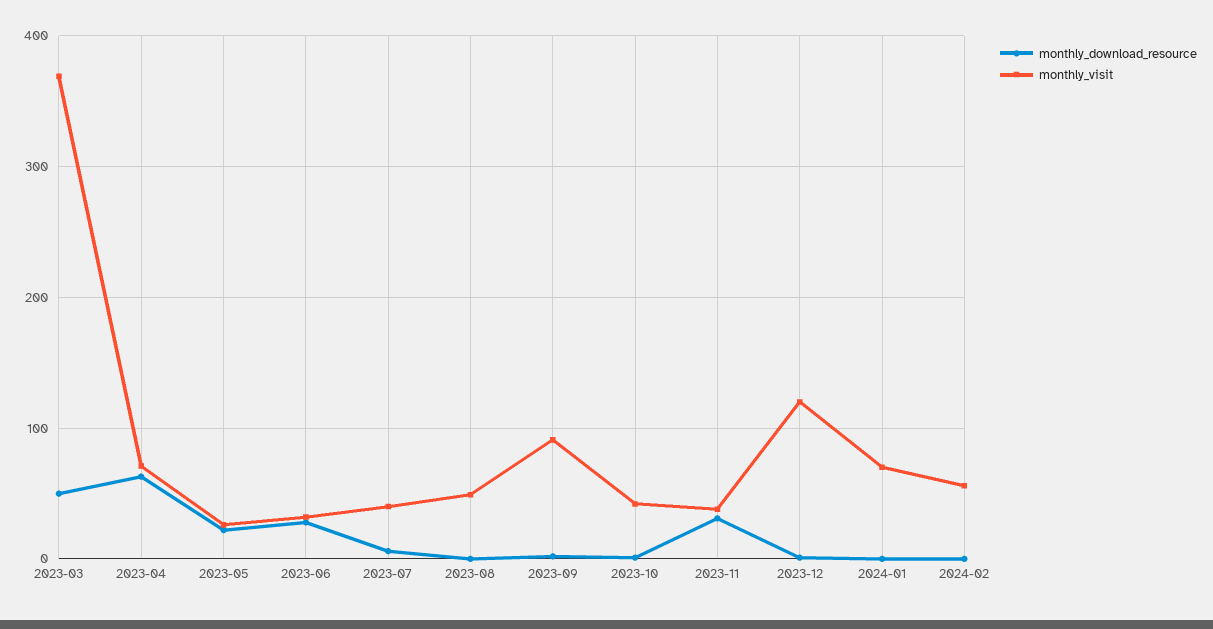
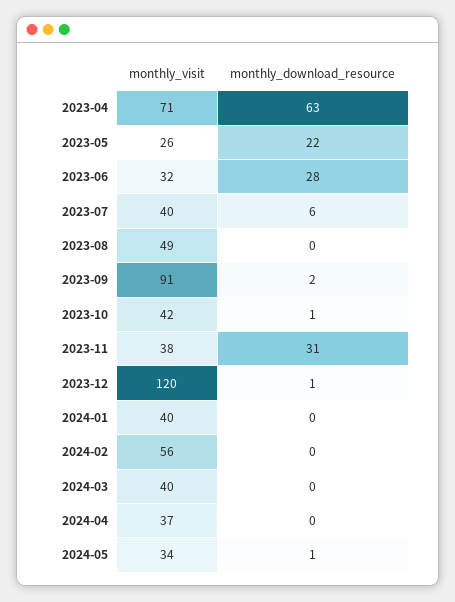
monthly_download_resource, 2023-03: 50 -> none
monthly_visit, 2023-03: 370 -> none
monthly_visit, 2024-01: 70 -> 40
monthly_visit, 2024-03: none -> 40
monthly_download_resource, 2024-03: none -> 0
monthly_visit, 2024-04: none -> 37
monthly_download_resource, 2024-04: none -> 0
monthly_visit, 2024-05: none -> 34
monthly_download_resource, 2024-05: none -> 1

